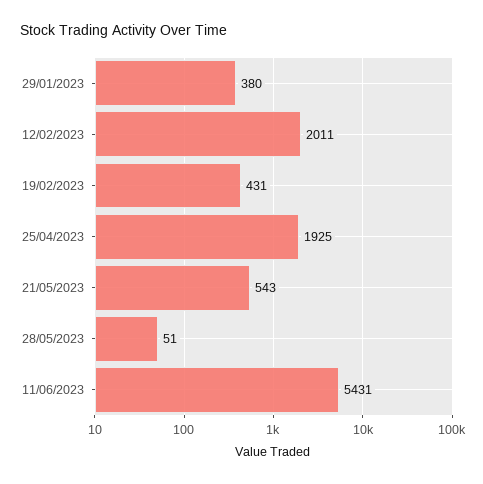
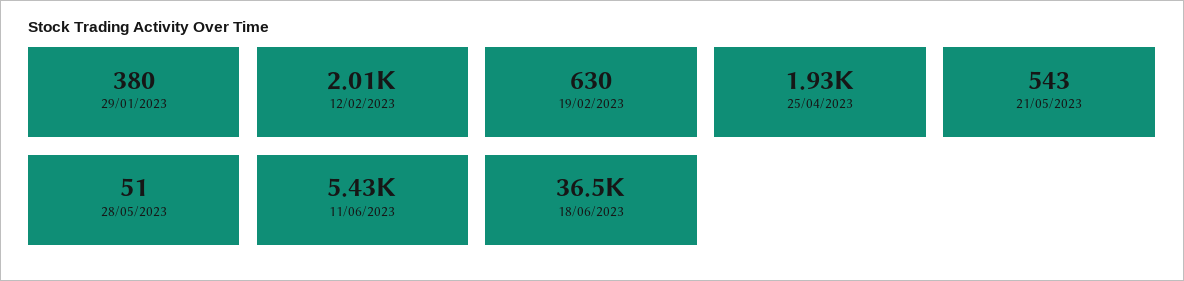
19/02/2023: 431 -> 630
18/06/2023: none -> 36500

